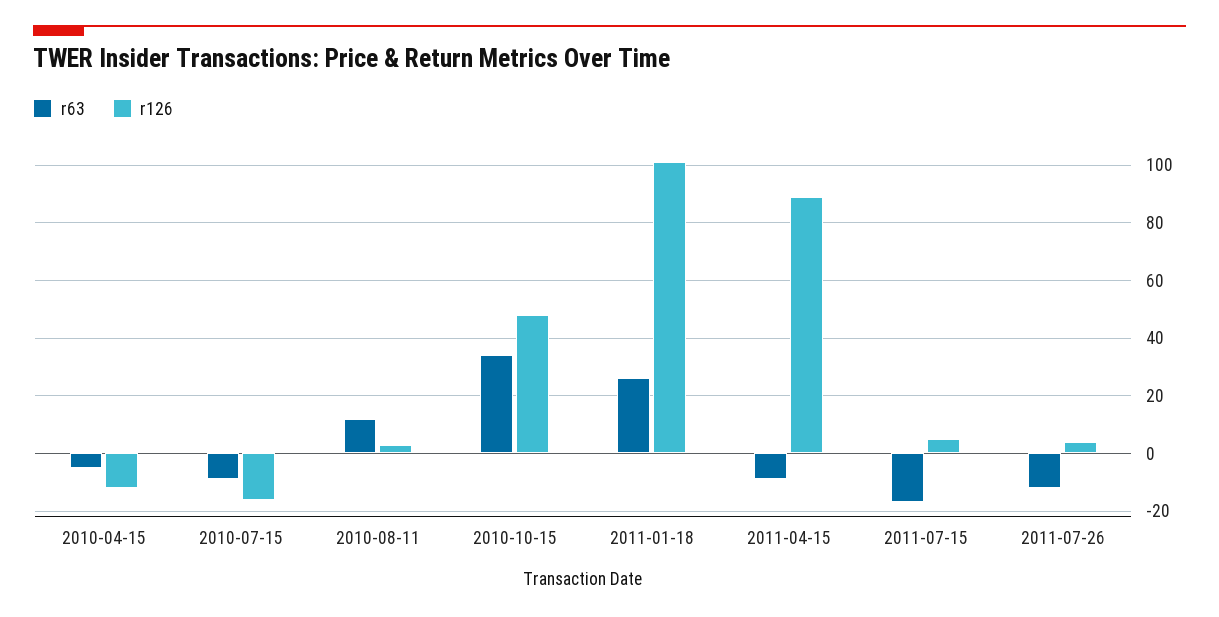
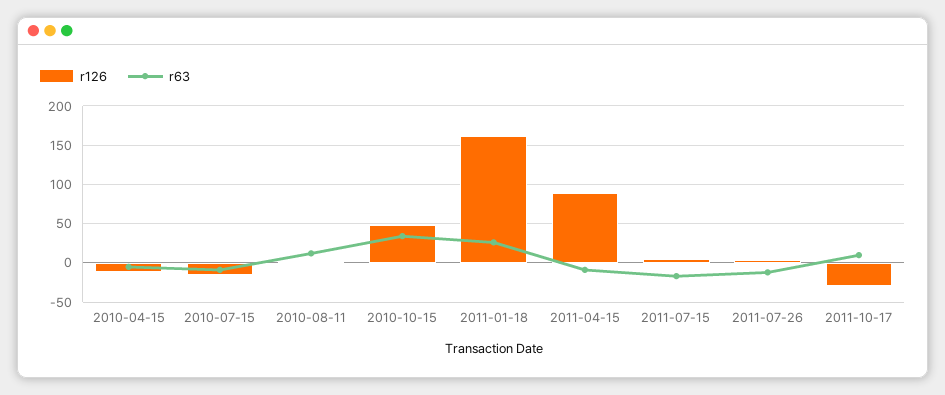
r126, 2011-01-18: 100 -> 160
r126, 2011-10-17: none -> -30
r63, 2011-10-17: none -> 10

